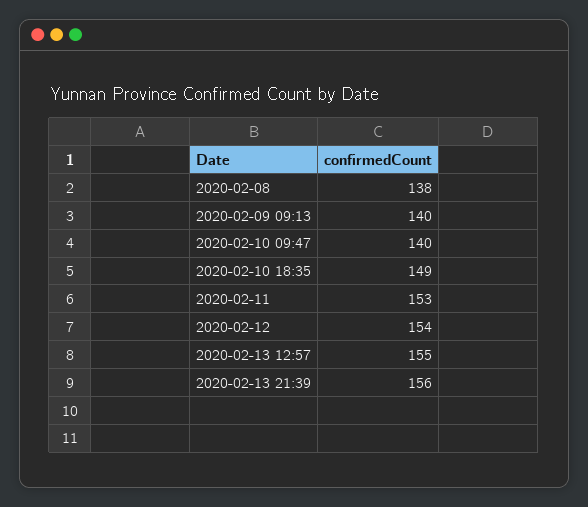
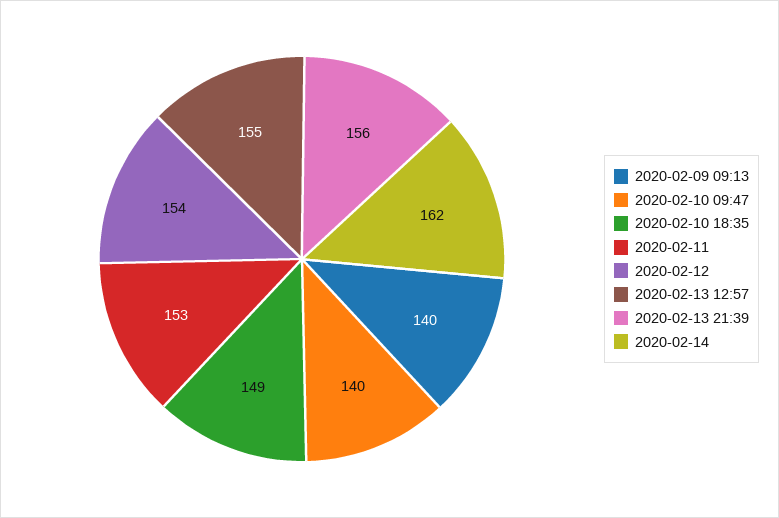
2020-02-08: 138 -> none
2020-02-14: none -> 162

